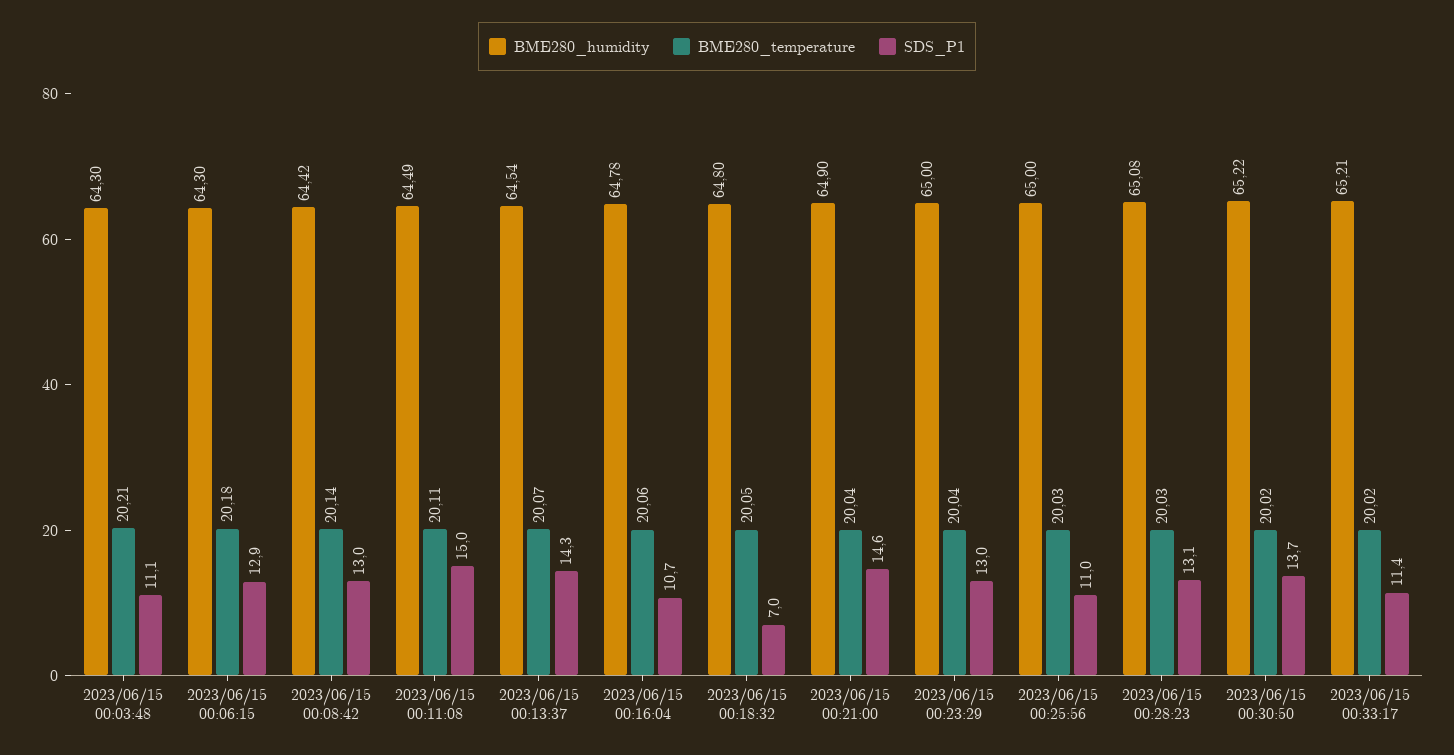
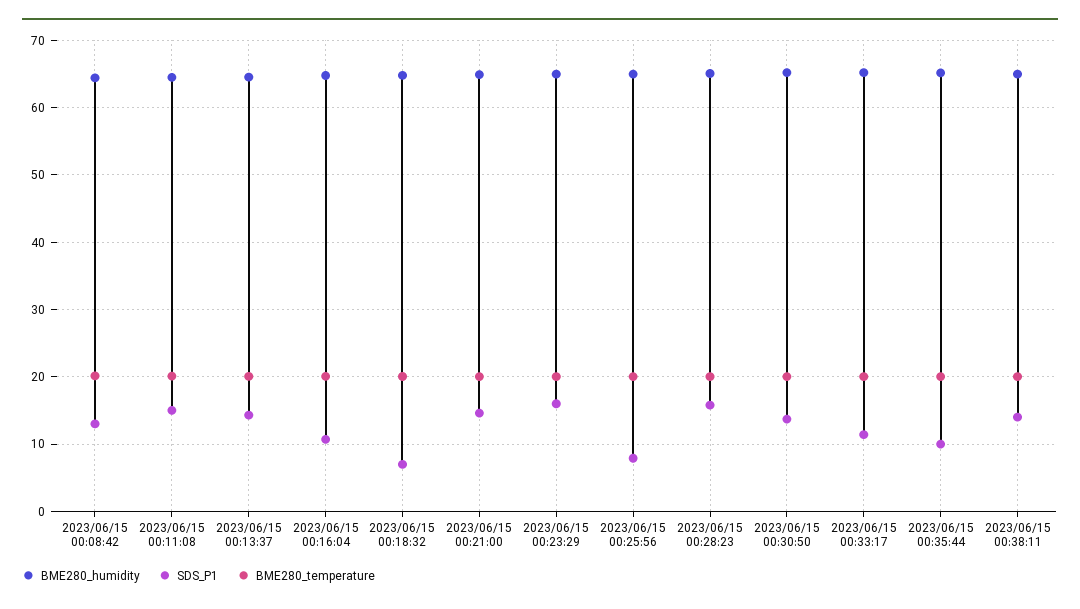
BME280_humidity, 2023/06/15 00:03:48: 64.3 -> none
BME280_temperature, 2023/06/15 00:03:48: 20.21 -> none
SDS_P1, 2023/06/15 00:03:48: 11.1 -> none
BME280_humidity, 2023/06/15 00:06:15: 64.3 -> none
BME280_temperature, 2023/06/15 00:06:15: 20.18 -> none
SDS_P1, 2023/06/15 00:06:15: 12.9 -> none
SDS_P1, 2023/06/15 00:23:29: 13 -> 16
SDS_P1, 2023/06/15 00:25:56: 11 -> 8
SDS_P1, 2023/06/15 00:28:23: 13.1 -> 16
BME280_humidity, 2023/06/15 00:35:44: none -> 65
SDS_P1, 2023/06/15 00:35:44: none -> 10
BME280_temperature, 2023/06/15 00:35:44: none -> 20
BME280_humidity, 2023/06/15 00:38:11: none -> 65
SDS_P1, 2023/06/15 00:38:11: none -> 14
BME280_temperature, 2023/06/15 00:38:11: none -> 20

